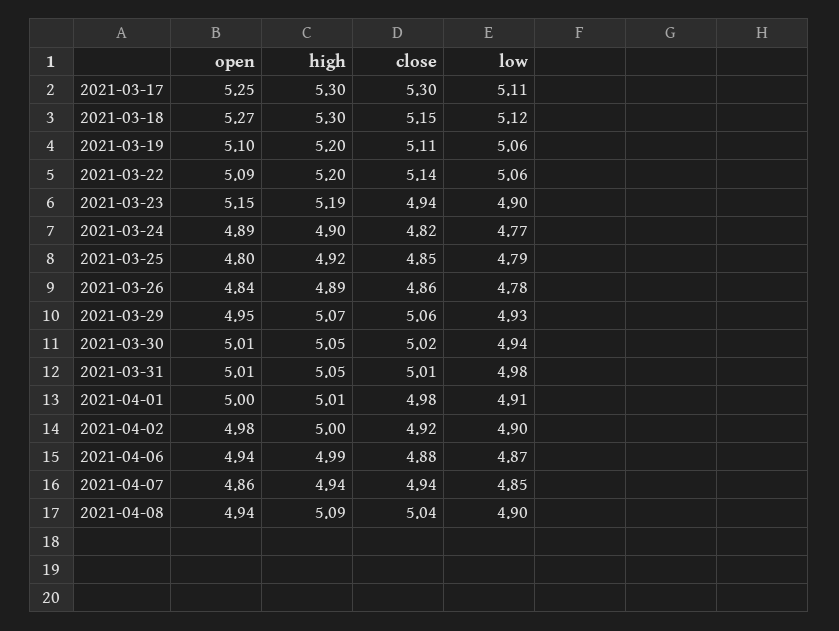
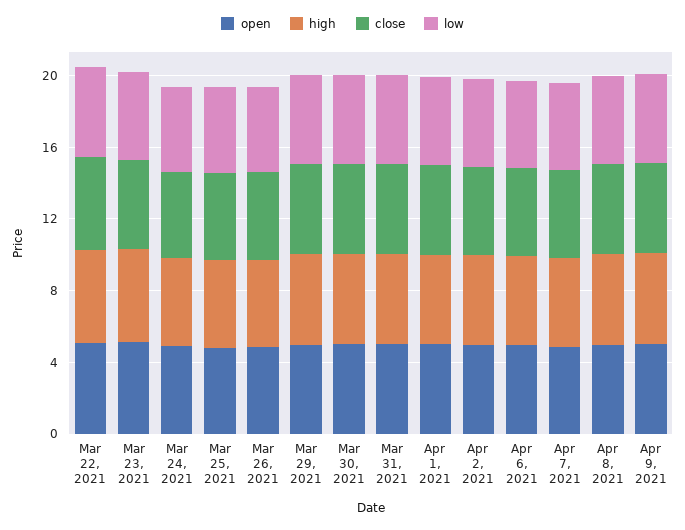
open, 2021-03-17: 5.25 -> none
high, 2021-03-17: 5.3 -> none
close, 2021-03-17: 5.3 -> none
low, 2021-03-17: 5.11 -> none
open, 2021-03-18: 5.27 -> none
high, 2021-03-18: 5.3 -> none
close, 2021-03-18: 5.15 -> none
low, 2021-03-18: 5.12 -> none
open, 2021-03-19: 5.1 -> none
high, 2021-03-19: 5.2 -> none
close, 2021-03-19: 5.11 -> none
low, 2021-03-19: 5.06 -> none
open, Apr 9, 2021: none -> 5
high, Apr 9, 2021: none -> 5
close, Apr 9, 2021: none -> 5
low, Apr 9, 2021: none -> 5

